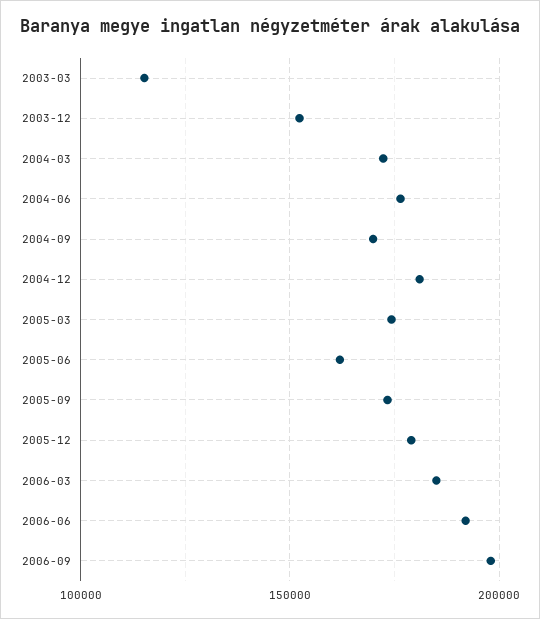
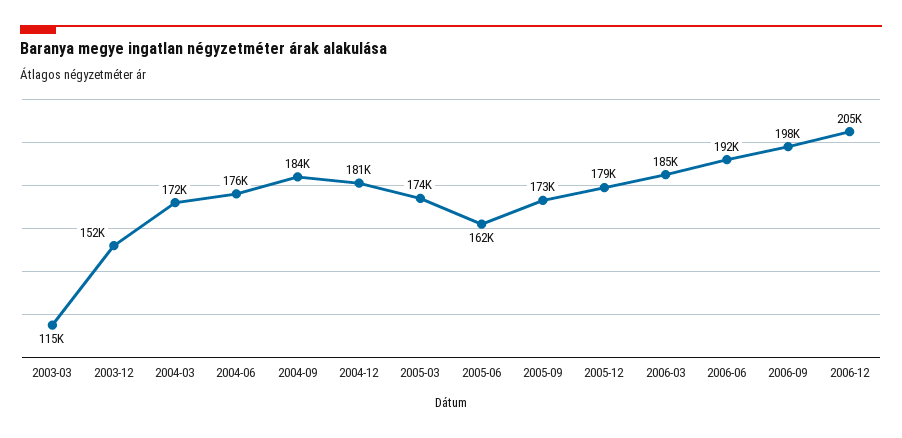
2004-09: 170000 -> 184000
2006-12: none -> 205000

